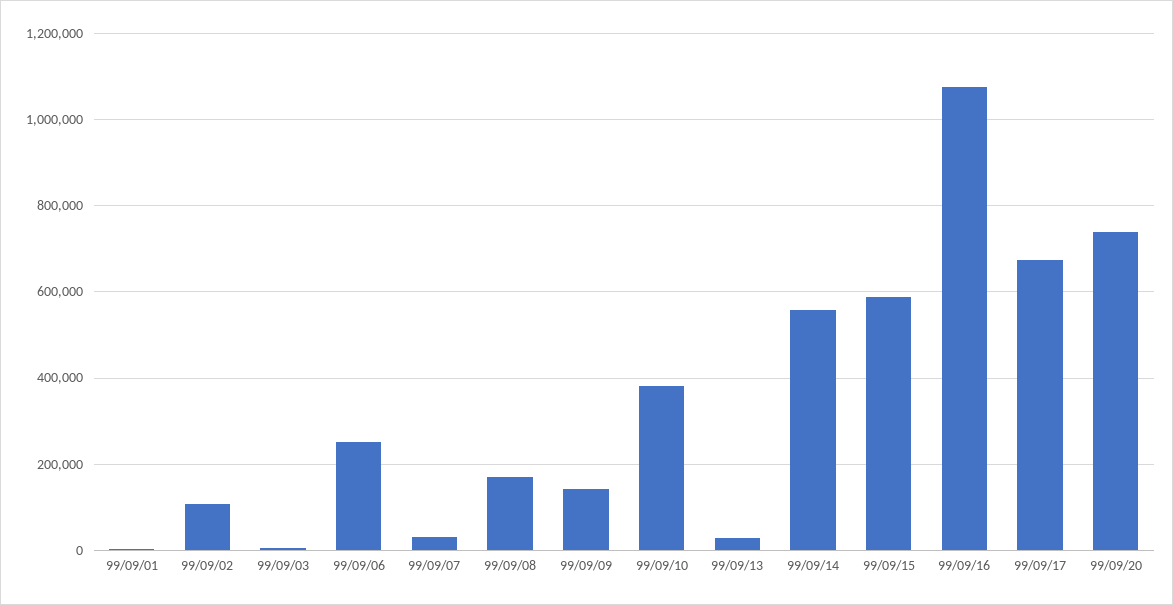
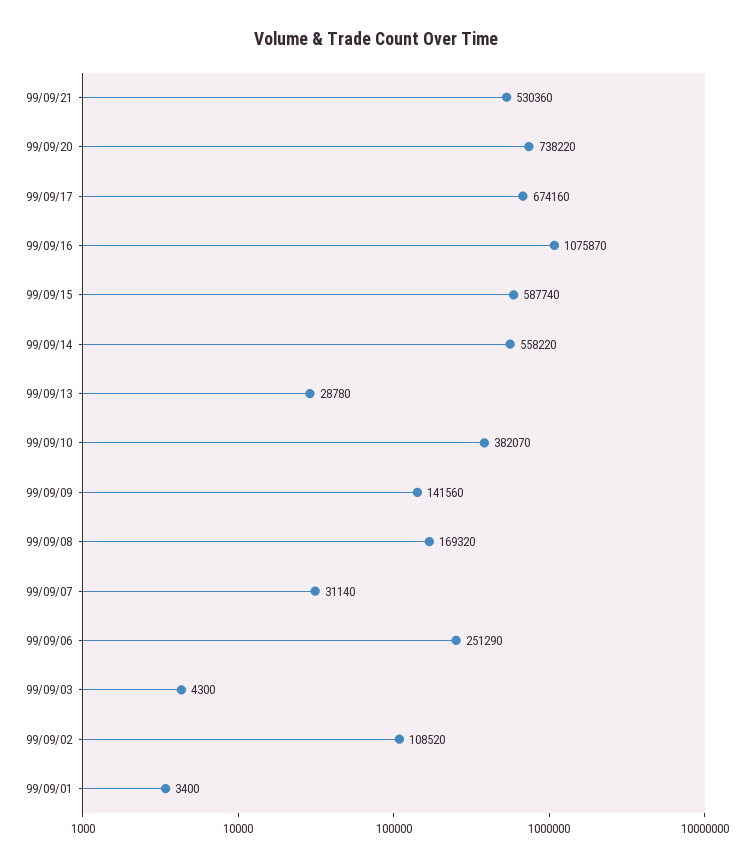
99/09/21: none -> 530360

